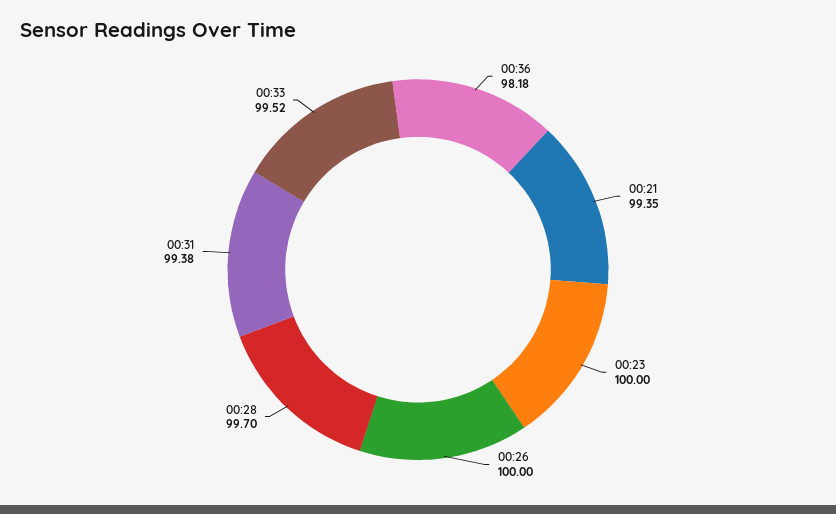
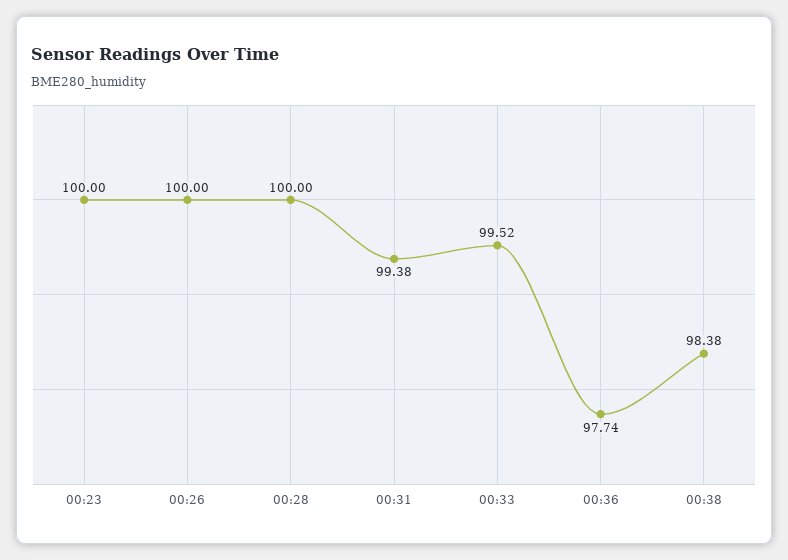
00:36: 98.18 -> 97.74
00:21: 99.35 -> none
00:28: 99.7 -> 100
00:38: none -> 98.38

